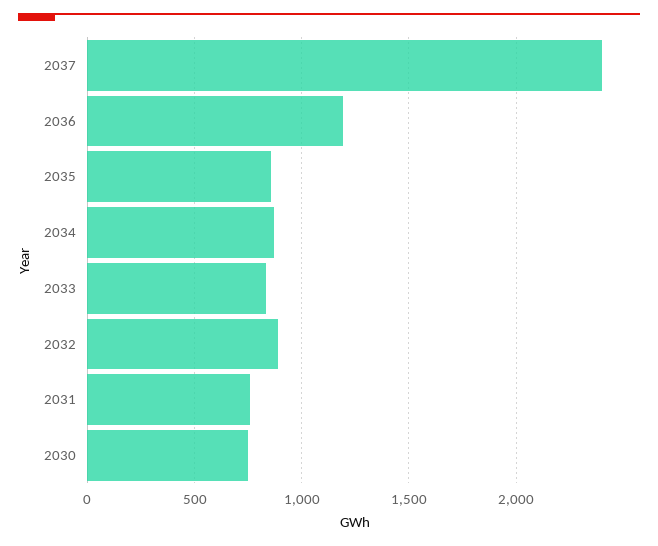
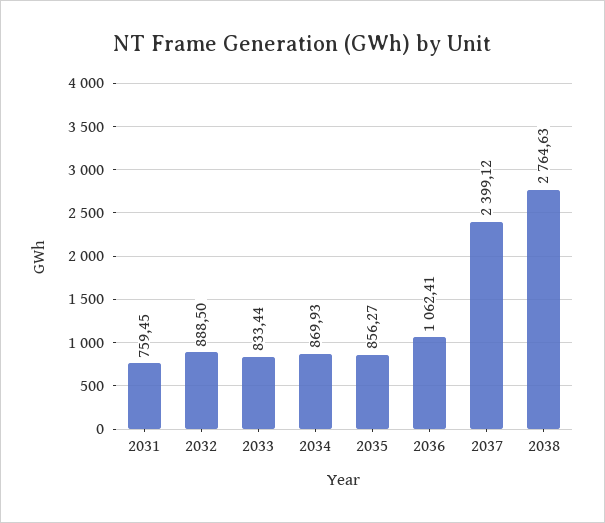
2036: 1200 -> 1062.41
2030: 750 -> none
2038: none -> 2764.63

